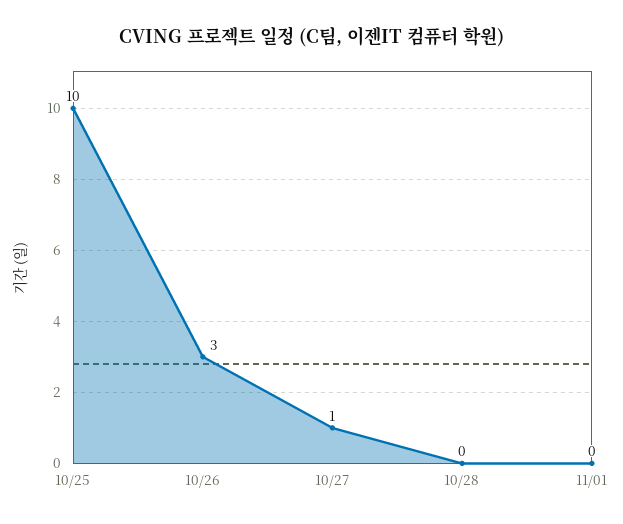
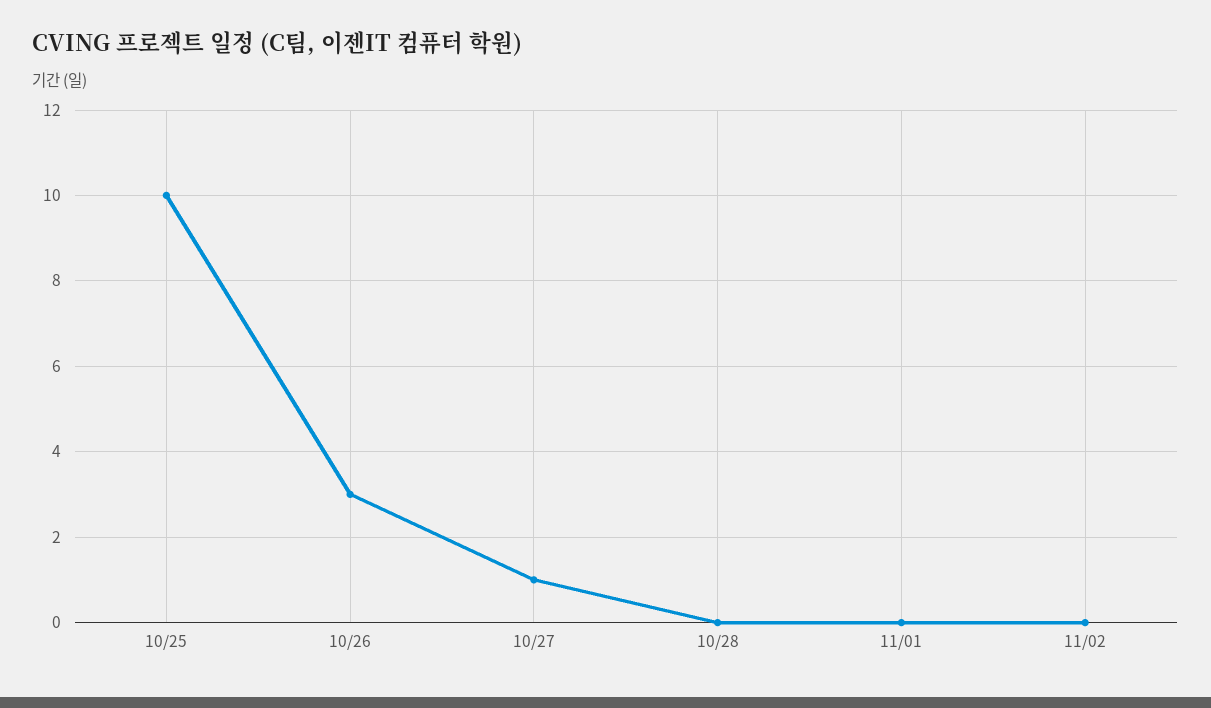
11/02: none -> 0

